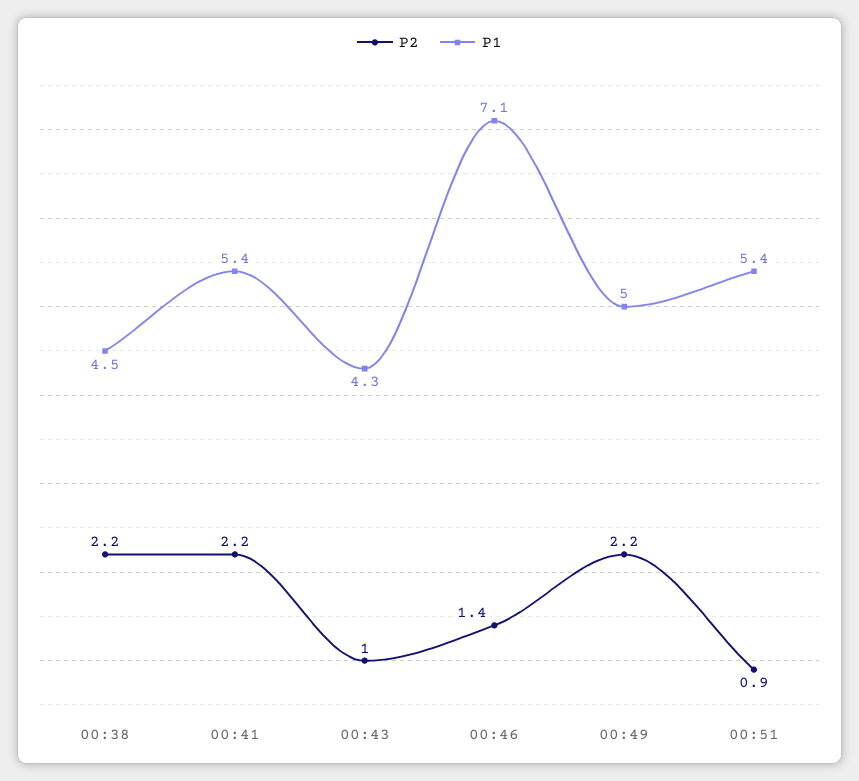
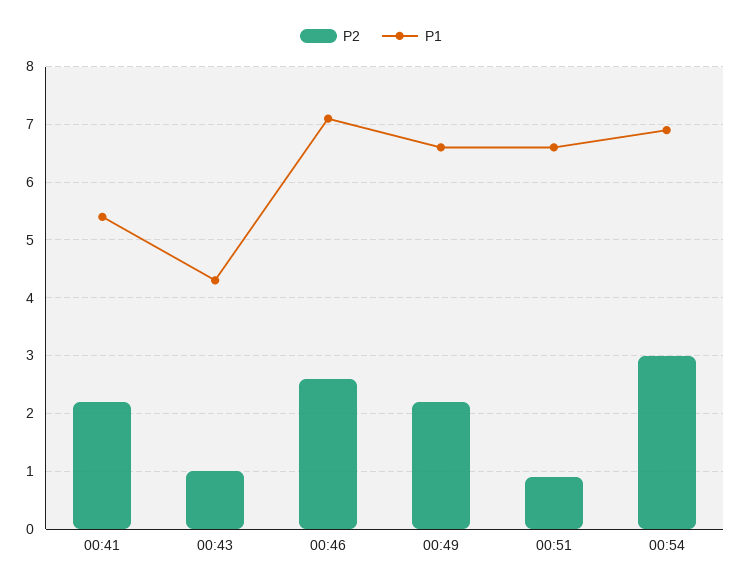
P2, 00:38: 2.2 -> none
P1, 00:38: 4.5 -> none
P2, 00:46: 1.4 -> 2.5
P1, 00:49: 5 -> 6.5
P1, 00:51: 5.4 -> 6.5
P2, 00:54: none -> 3
P1, 00:54: none -> 7

